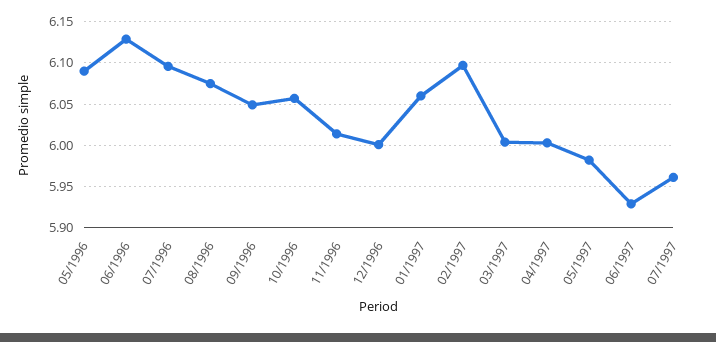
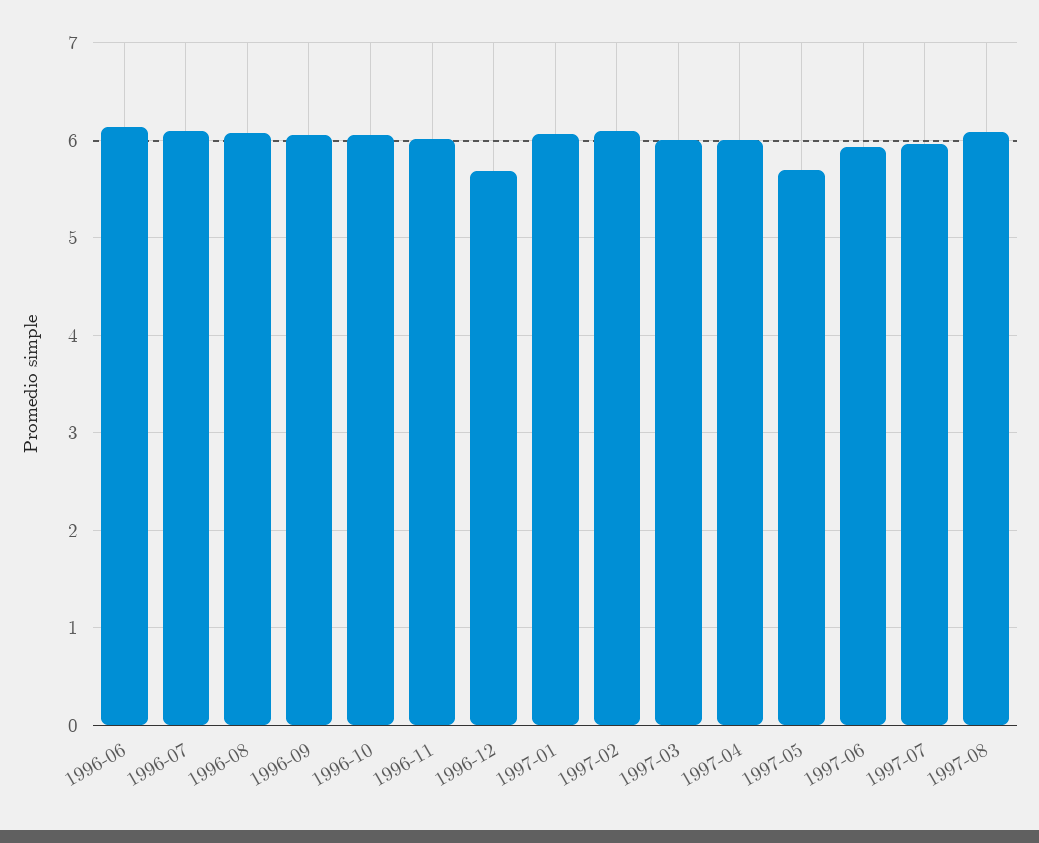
05/1996: 6.09 -> none
12/1996: 6 -> 5.7
05/1997: 5.98 -> 5.7
1997-08: none -> 6.1

